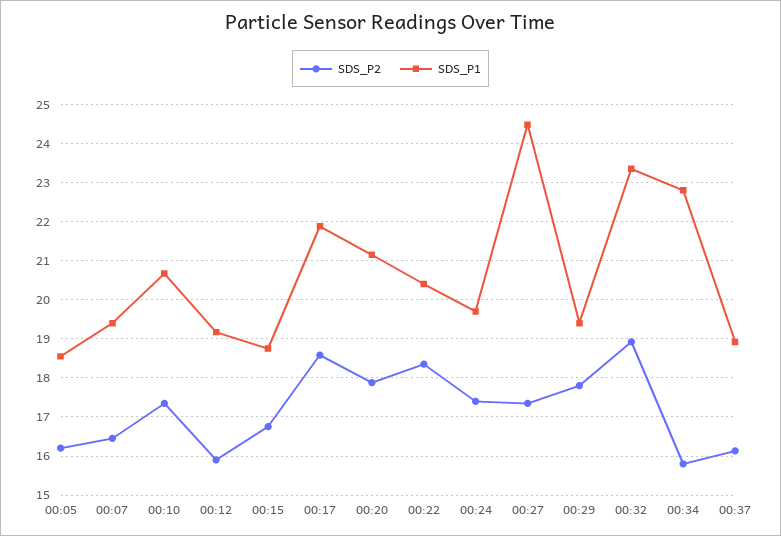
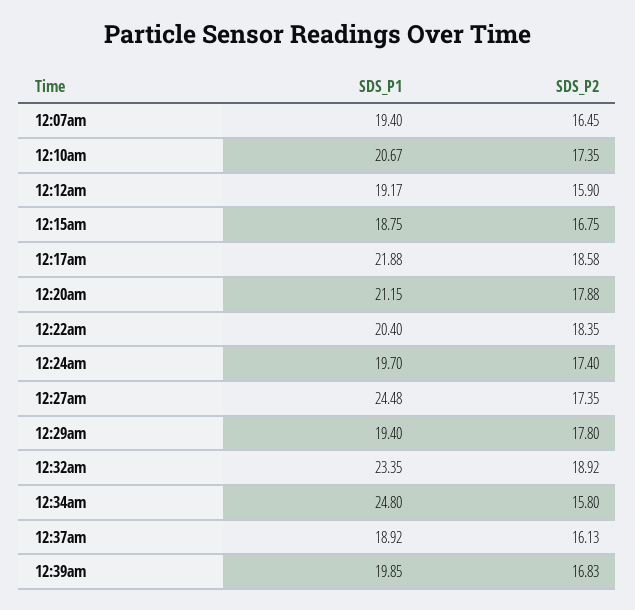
SDS_P2, 00:05: 16.2 -> none
SDS_P1, 00:05: 18.6 -> none
SDS_P1, 00:34: 22.8 -> 24.8
SDS_P1, 12:39am: none -> 19.85
SDS_P2, 12:39am: none -> 16.83

